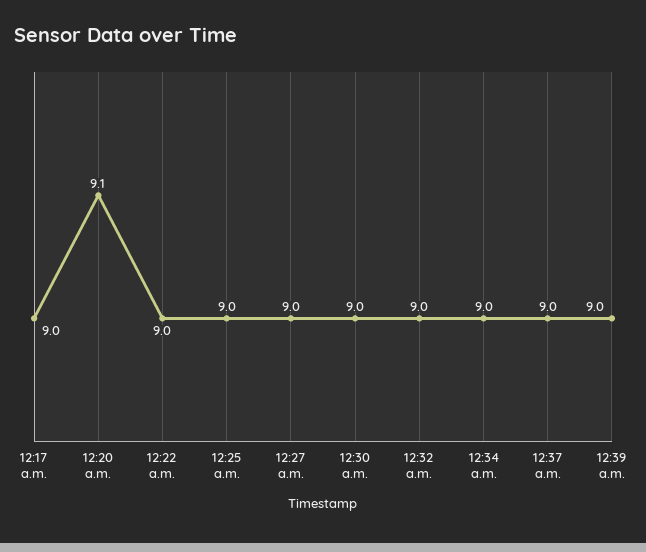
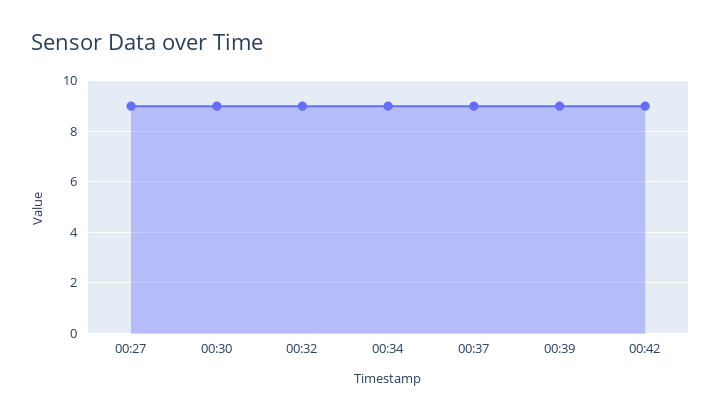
12:17 a.m.: 9 -> none
12:20 a.m.: 9.1 -> none
12:22 a.m.: 9 -> none
12:25 a.m.: 9 -> none
00:42: none -> 9

